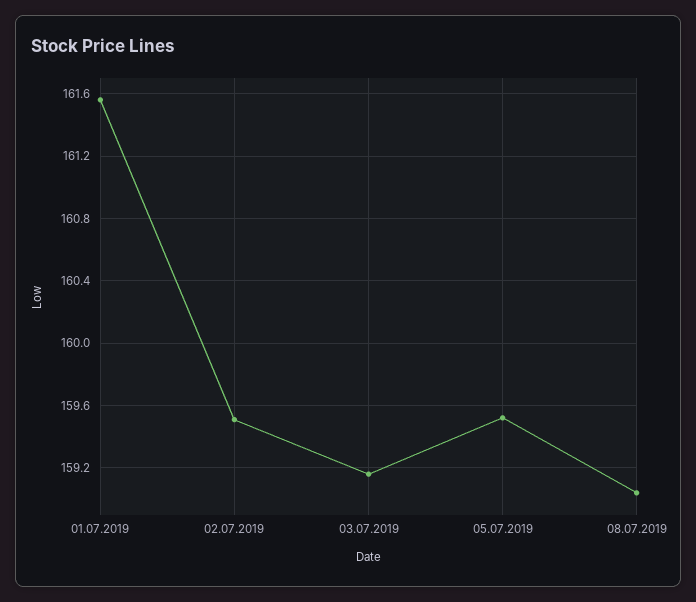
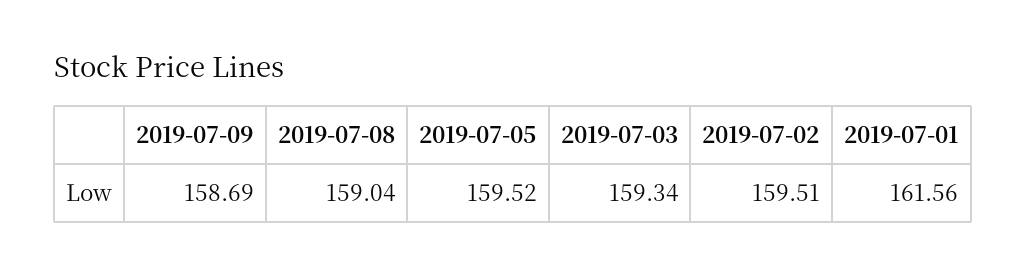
03.07.2019: 159.15 -> 159.34
2019-07-09: none -> 158.69

